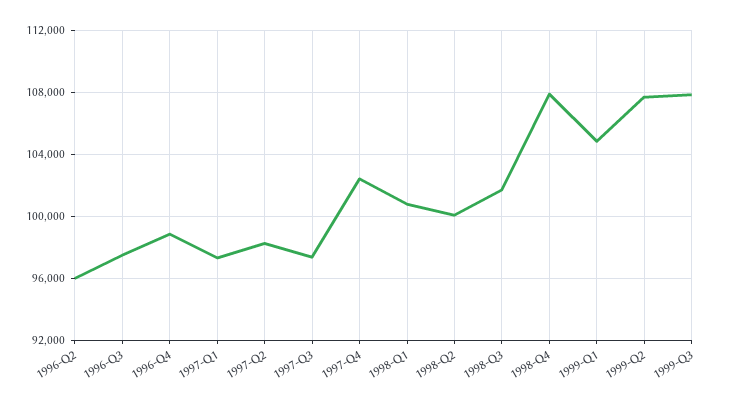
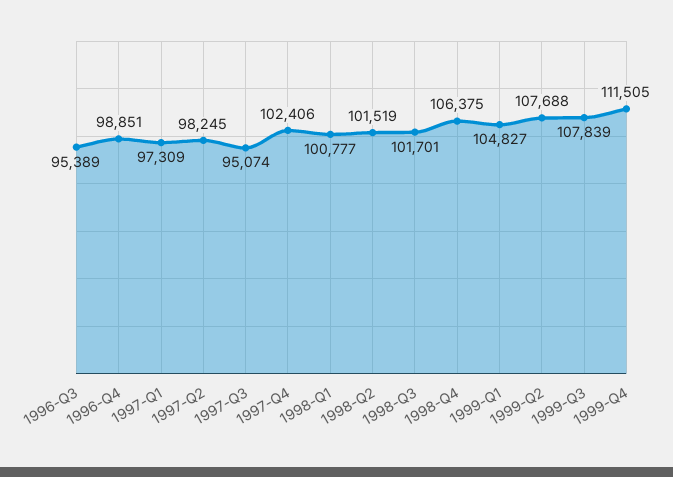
1996-Q2: 96000 -> none
1996-Q3: 97500 -> 95389
1997-Q3: 97500 -> 95074
1998-Q2: 100000 -> 101519
1998-Q4: 108000 -> 106375
1999-Q4: none -> 111505

